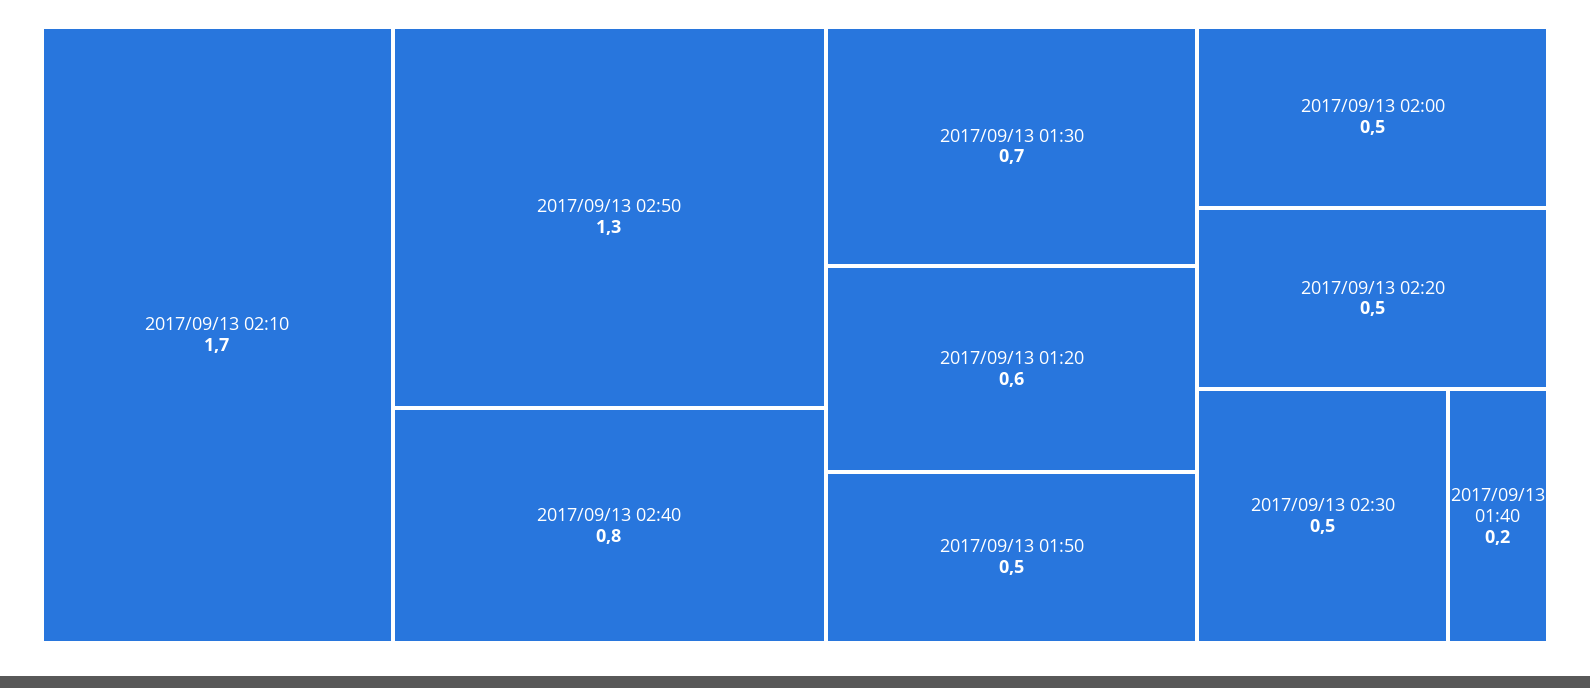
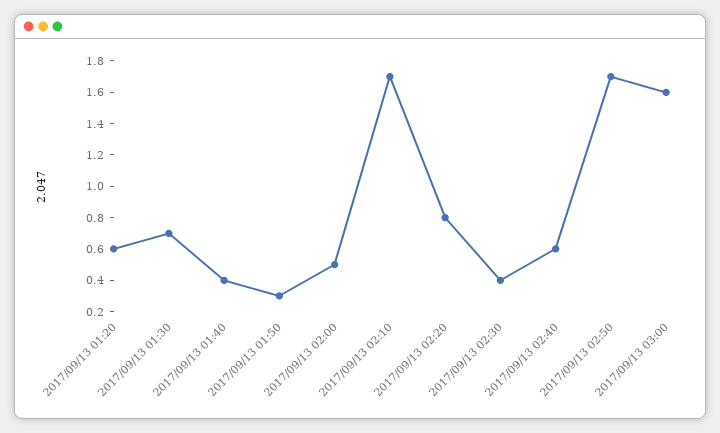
2017/09/13 02:50: 1.3 -> 1.7
2017/09/13 02:40: 0.8 -> 0.6
2017/09/13 01:50: 0.5 -> 0.3
2017/09/13 02:20: 0.5 -> 0.8
2017/09/13 02:30: 0.5 -> 0.4
2017/09/13 01:40: 0.2 -> 0.4
2017/09/13 03:00: none -> 1.6

